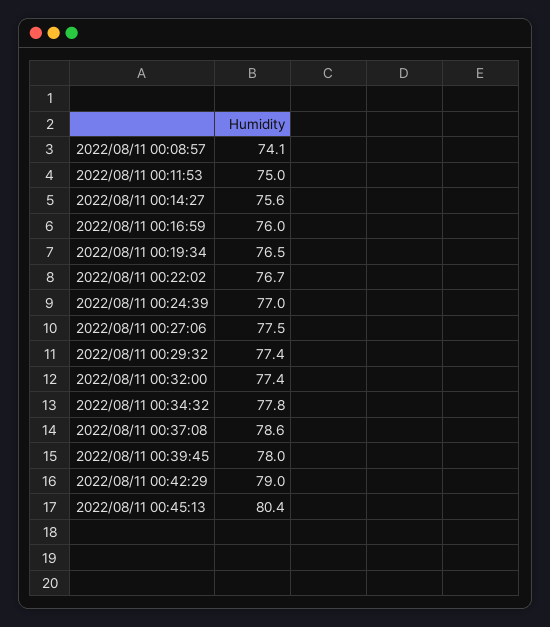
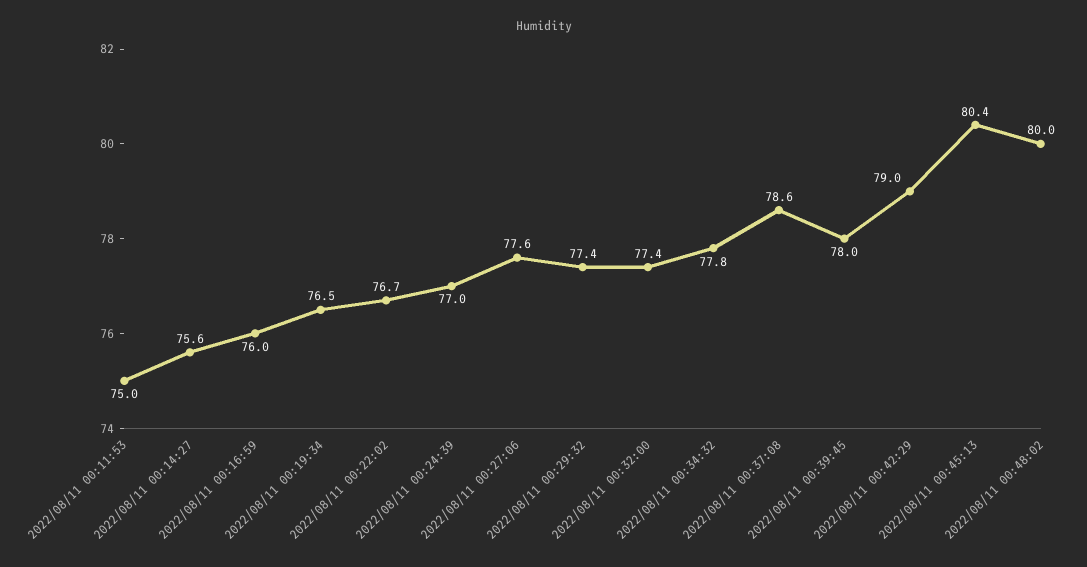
2022/08/11 00:08:57: 74.1 -> none
2022/08/11 00:27:06: 77.5 -> 77.6
2022/08/11 00:48:02: none -> 80

